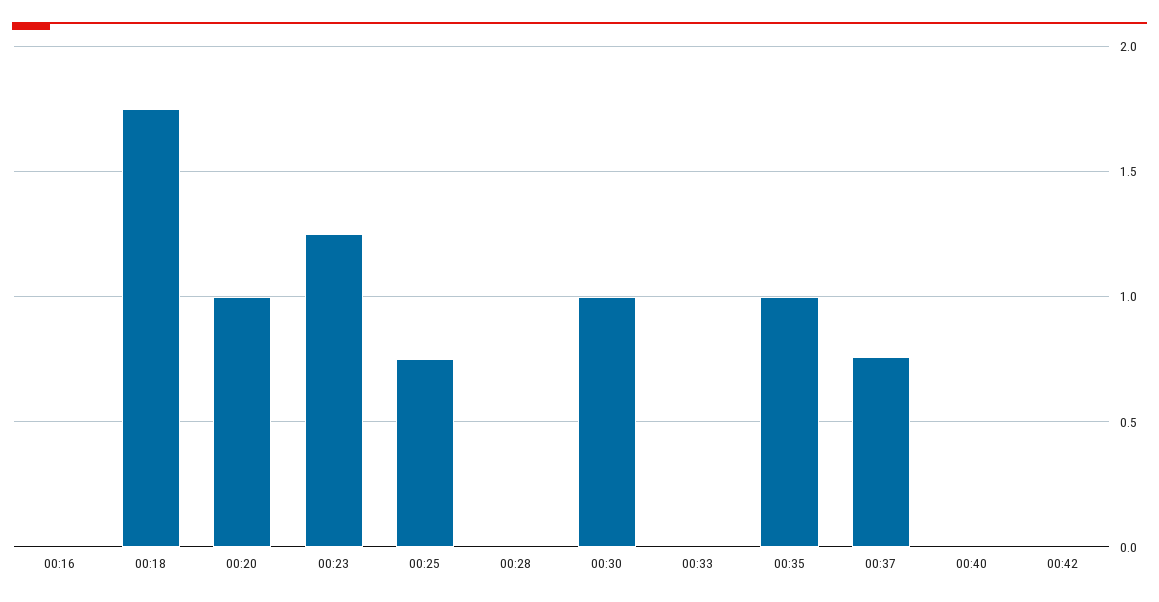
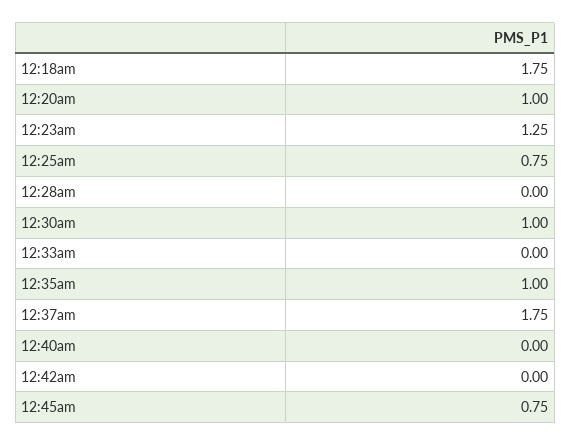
00:16: 0 -> none
00:37: 0.75 -> 1.75
12:45am: none -> 0.75

